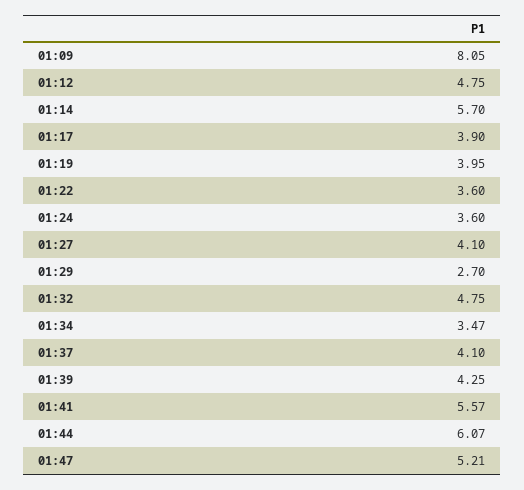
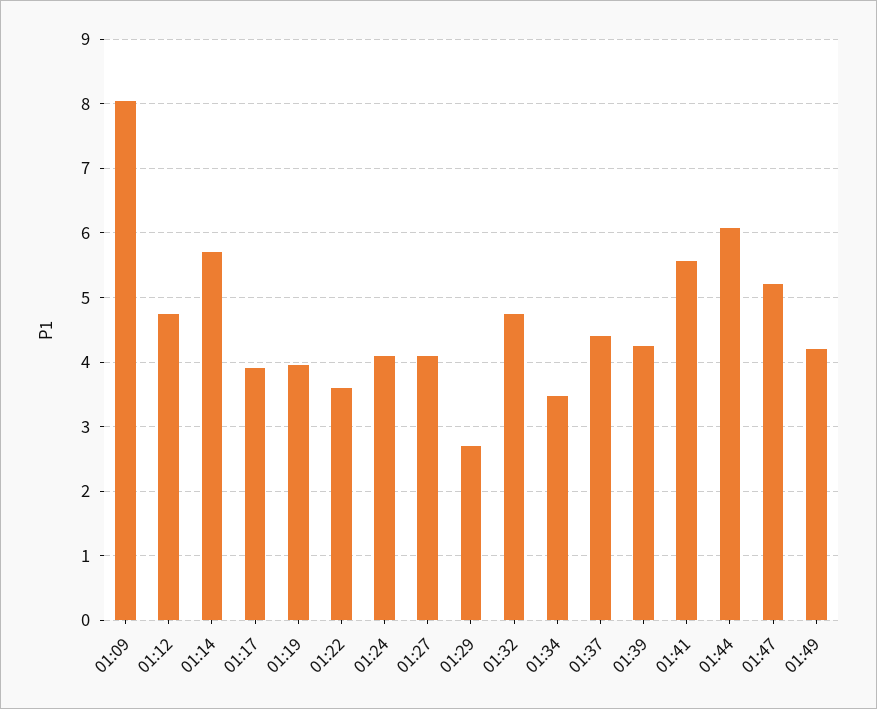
01:24: 3.6 -> 4.1
01:37: 4.1 -> 4.4
01:49: none -> 4.2

